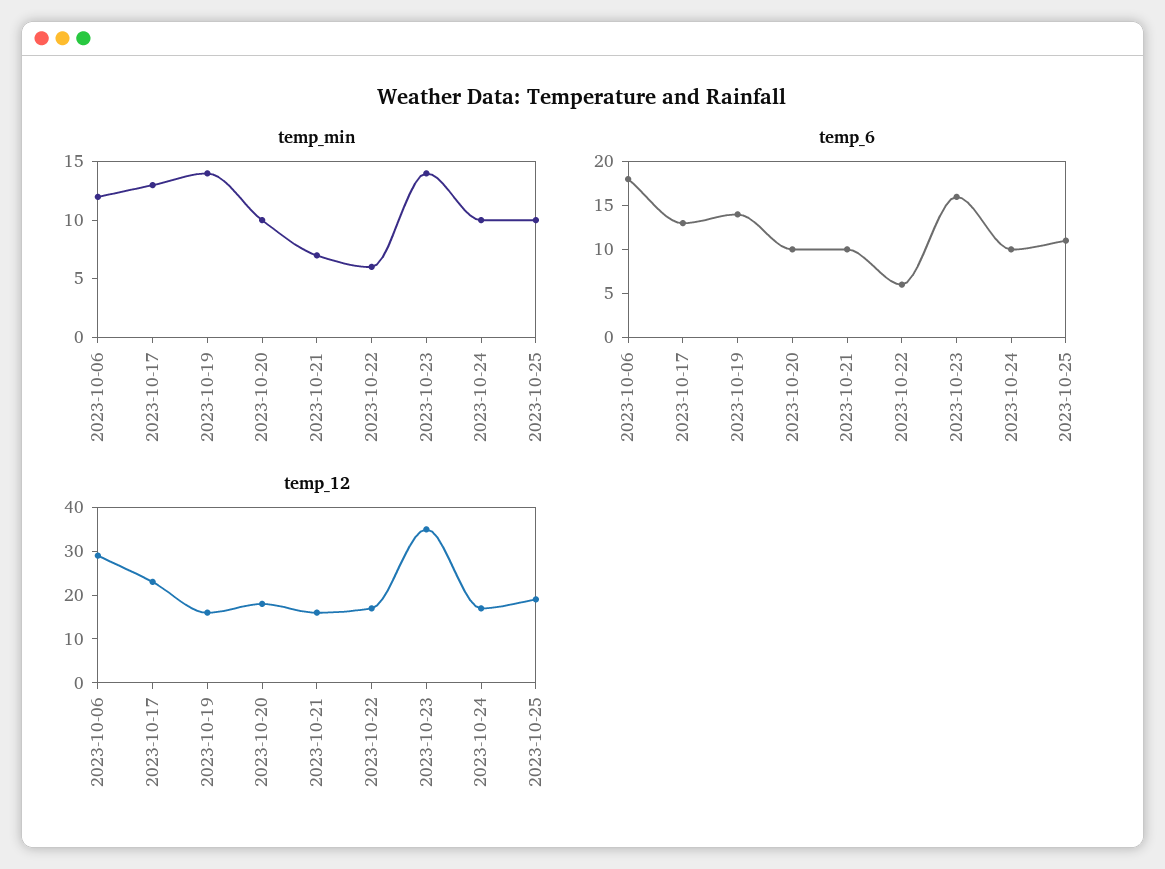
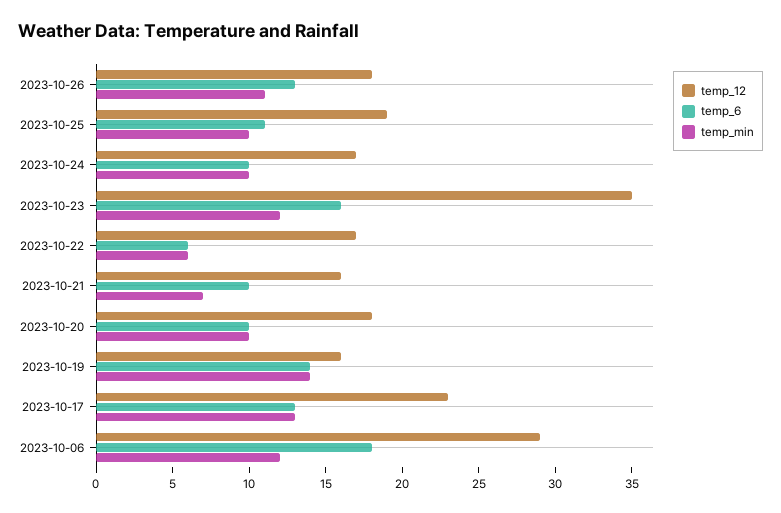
temp_min, 2023-10-23: 14 -> 12
temp_12, 2023-10-26: none -> 18
temp_6, 2023-10-26: none -> 13
temp_min, 2023-10-26: none -> 11

